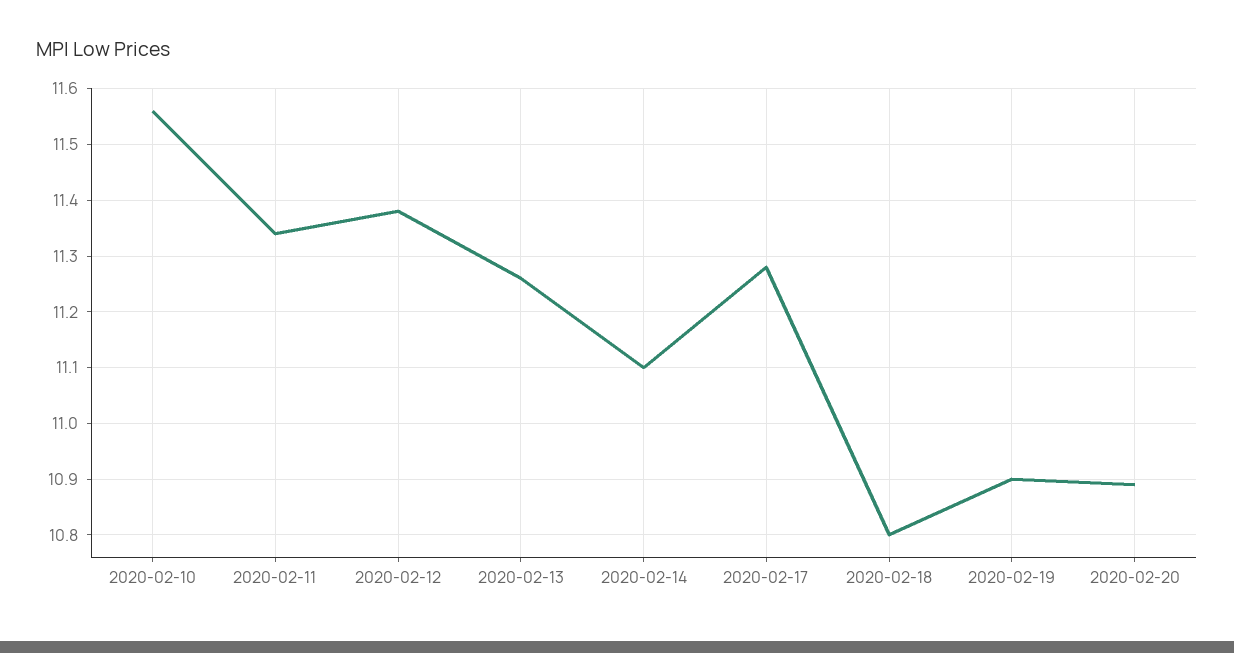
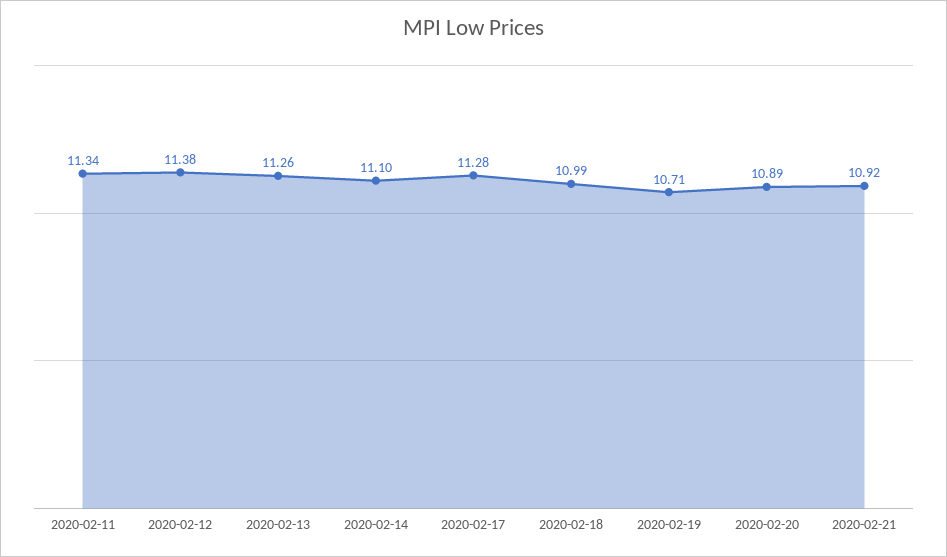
2020-02-10: 11.55 -> none
2020-02-18: 10.8 -> 10.99
2020-02-19: 10.9 -> 10.71
2020-02-21: none -> 10.92

